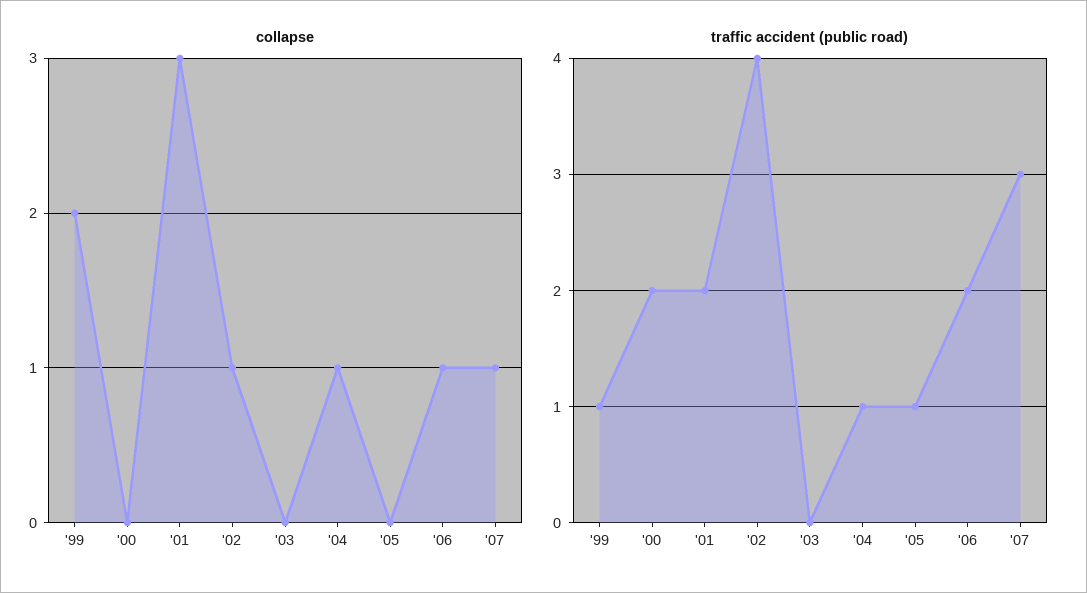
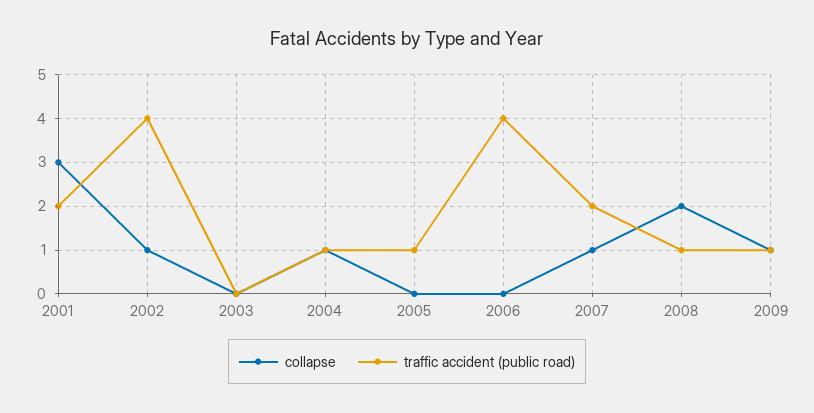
collapse, '99: 2 -> none
collapse, '00: 0 -> none
collapse, '06: 1 -> 0
traffic accident (public road), '99: 1 -> none
traffic accident (public road), '00: 2 -> none
traffic accident (public road), '06: 2 -> 4
traffic accident (public road), '07: 3 -> 2
collapse, 2008: none -> 2
traffic accident (public road), 2008: none -> 1
collapse, 2009: none -> 1
traffic accident (public road), 2009: none -> 1

